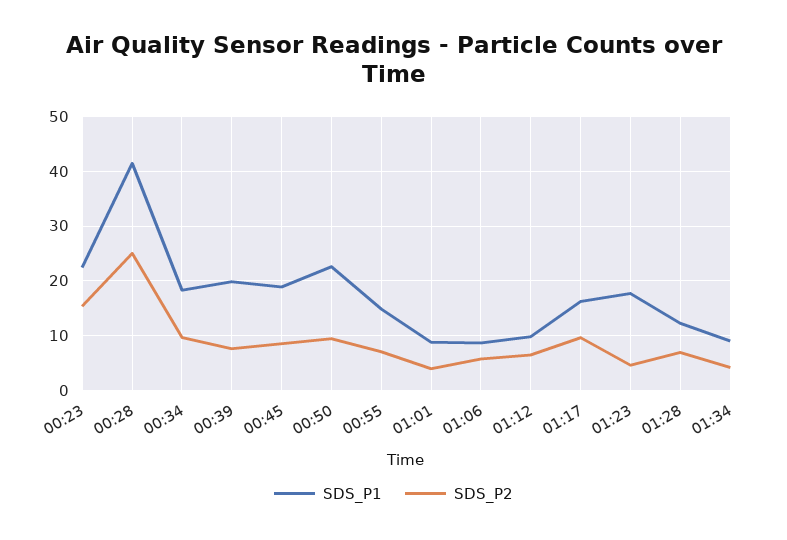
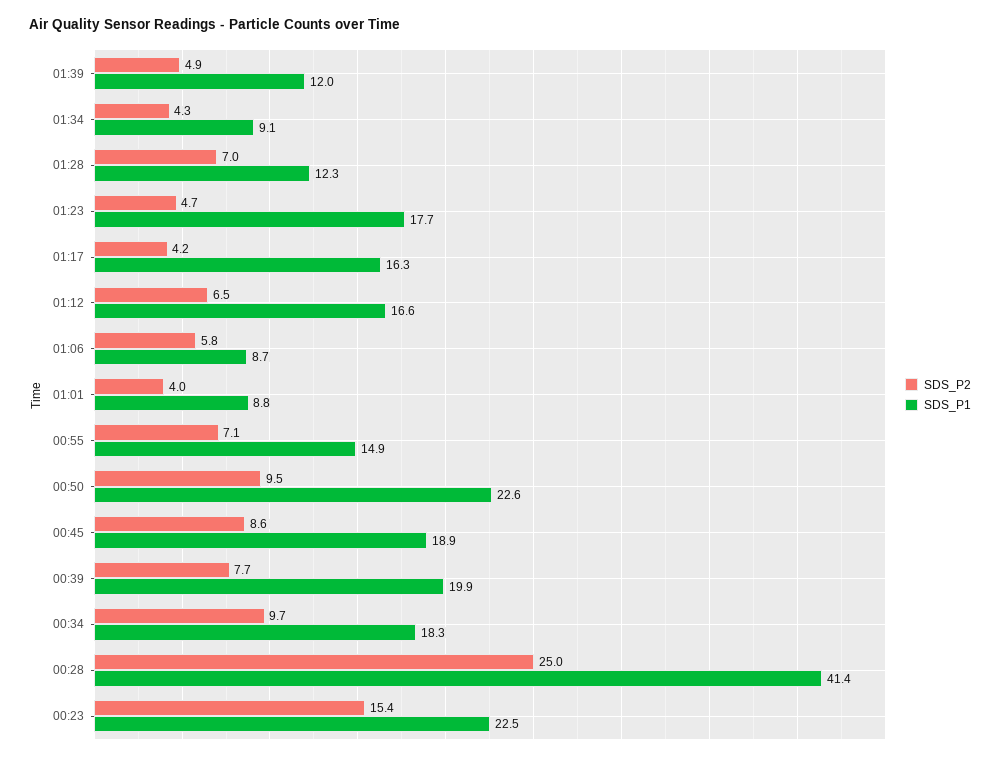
SDS_P1, 01:12: 10 -> 16.6
SDS_P2, 01:17: 10 -> 4.2
SDS_P2, 01:39: none -> 4.9
SDS_P1, 01:39: none -> 12

